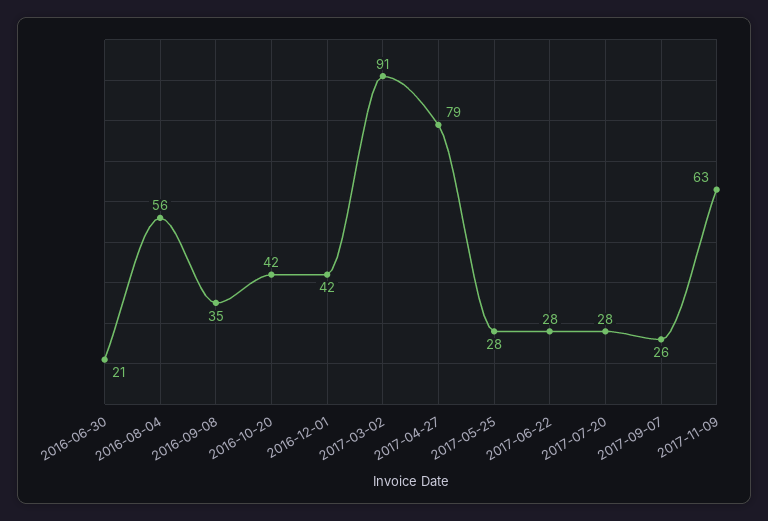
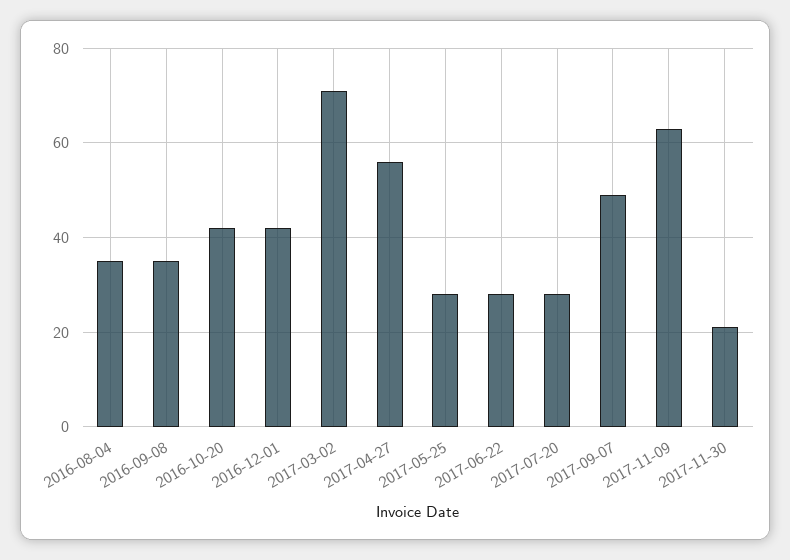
2016-06-30: 21 -> none
2016-08-04: 56 -> 35
2017-03-02: 91 -> 70
2017-04-27: 79 -> 55
2017-09-07: 26 -> 50
2017-11-30: none -> 20

